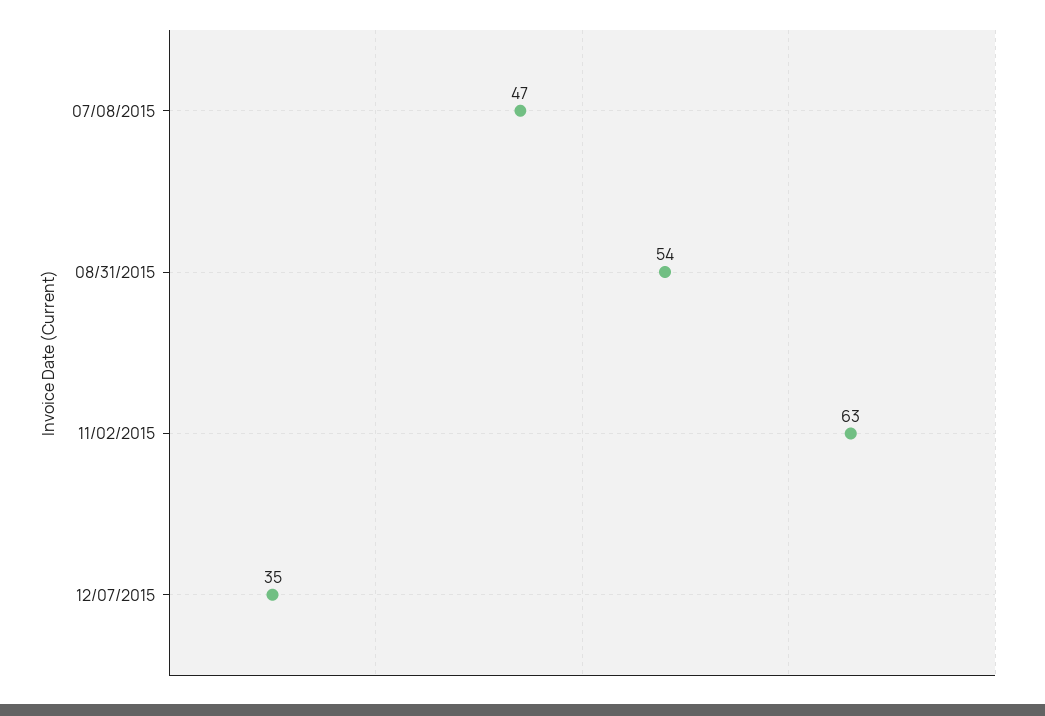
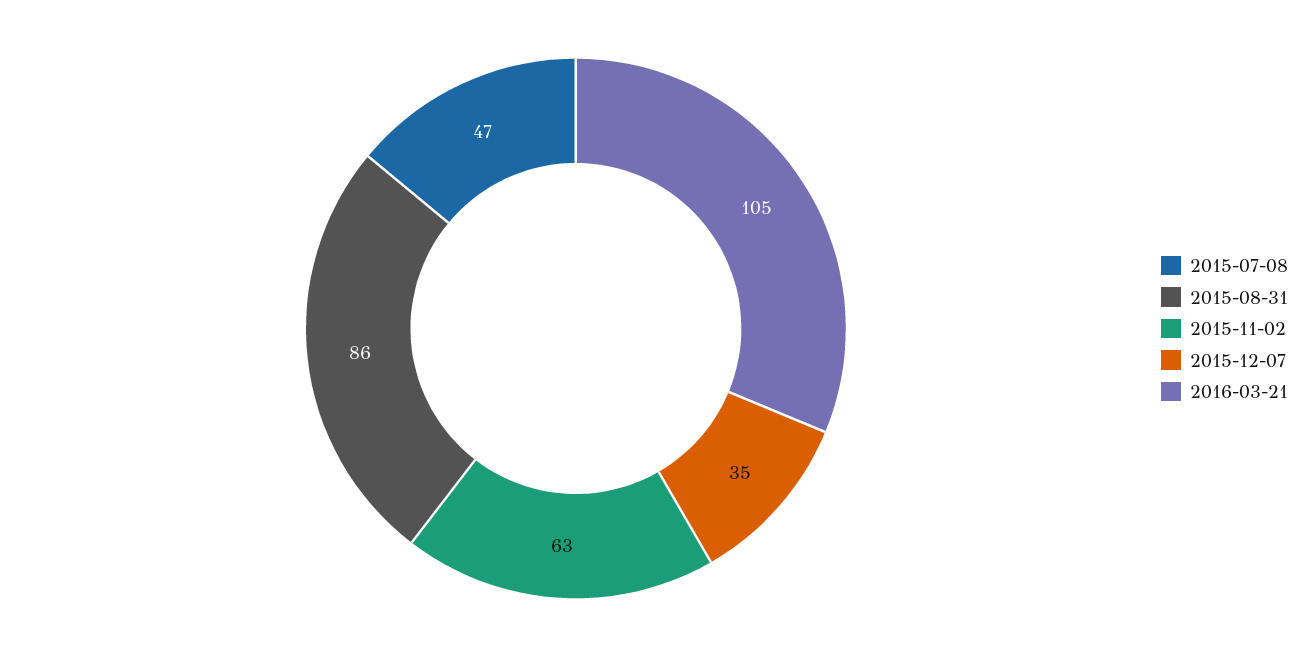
08/31/2015: 54 -> 86
2016-03-21: none -> 105

